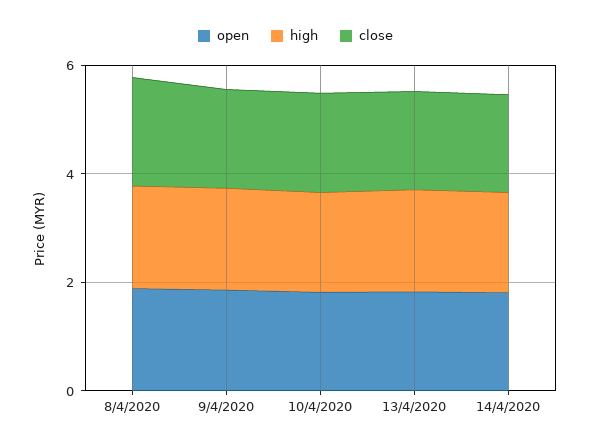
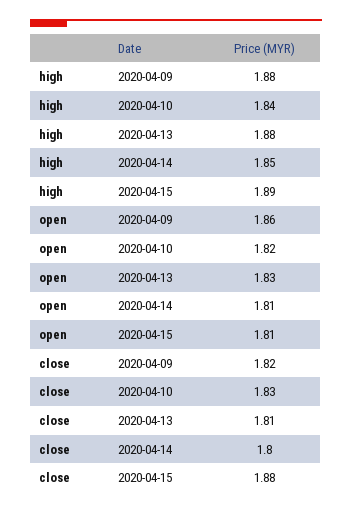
open, 8/4/2020: 2 -> none
high, 8/4/2020: 2 -> none
close, 8/4/2020: 2 -> none
high, 2020-04-15: none -> 1.89
open, 2020-04-15: none -> 1.81
close, 2020-04-15: none -> 1.88

